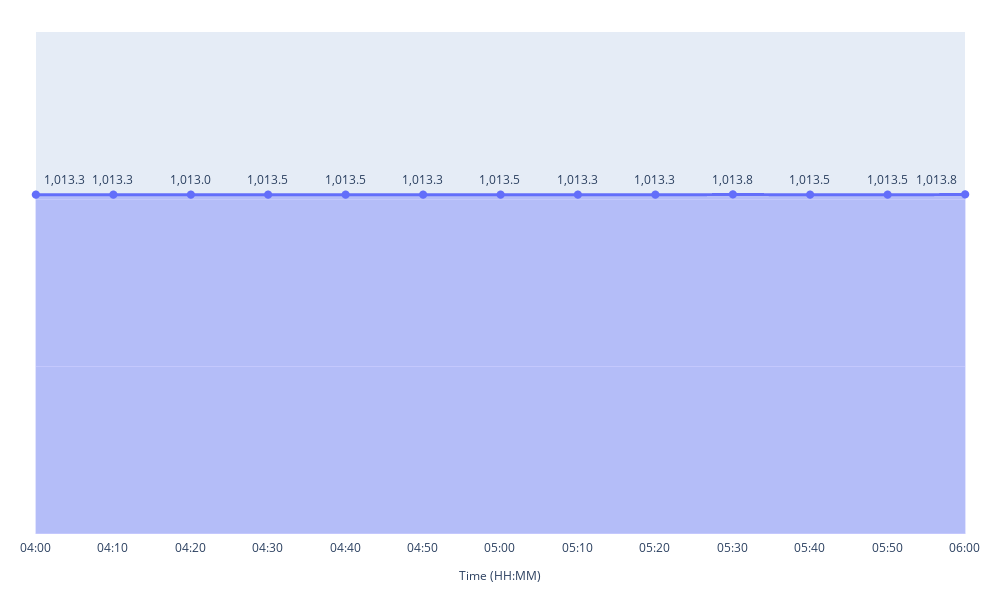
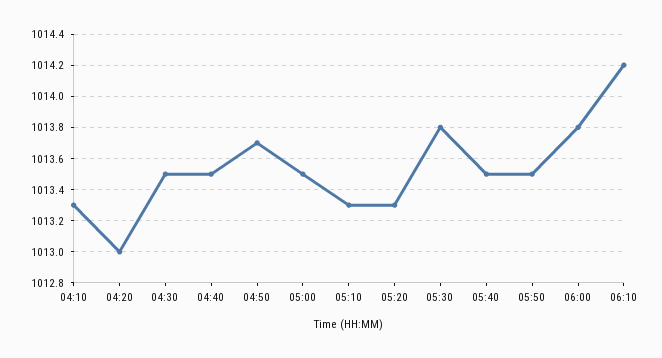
04:00: 1013.3 -> none
04:50: 1013.3 -> 1013.7
06:10: none -> 1014.2

